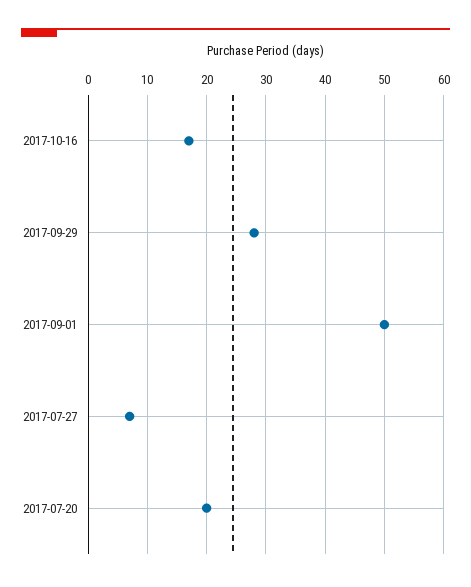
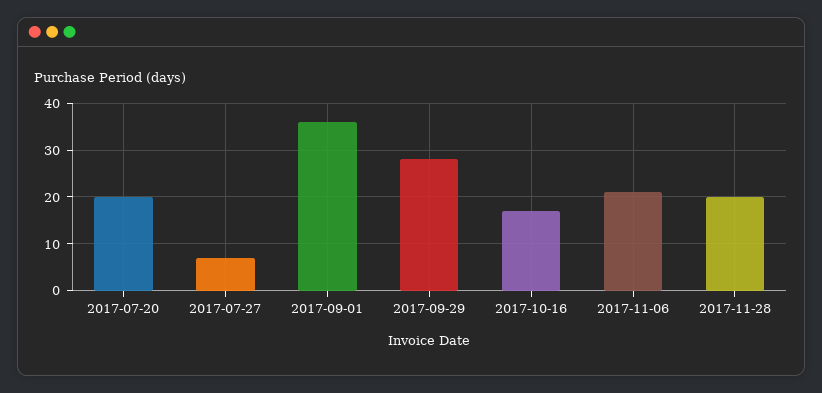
2017-09-01: 50 -> 35
2017-11-06: none -> 20
2017-11-28: none -> 20

